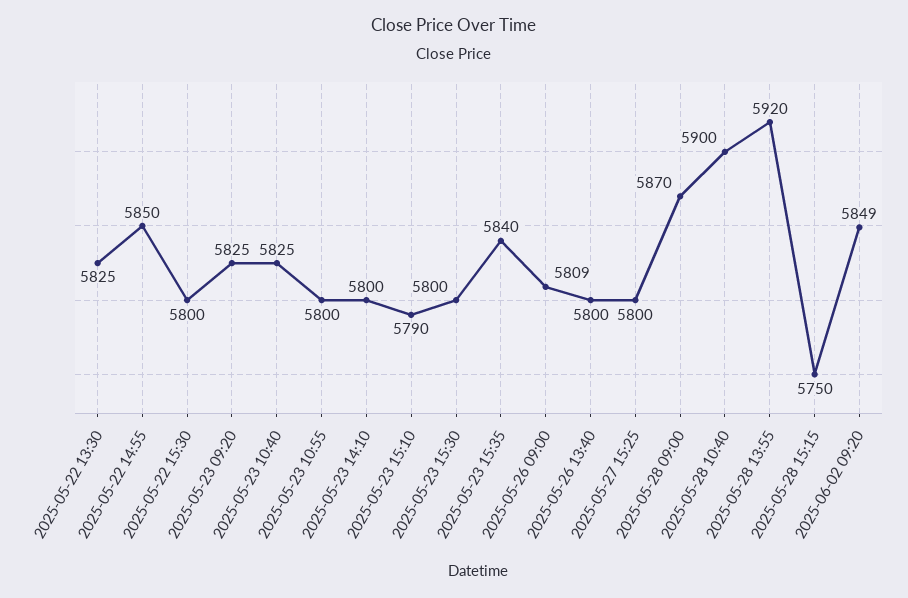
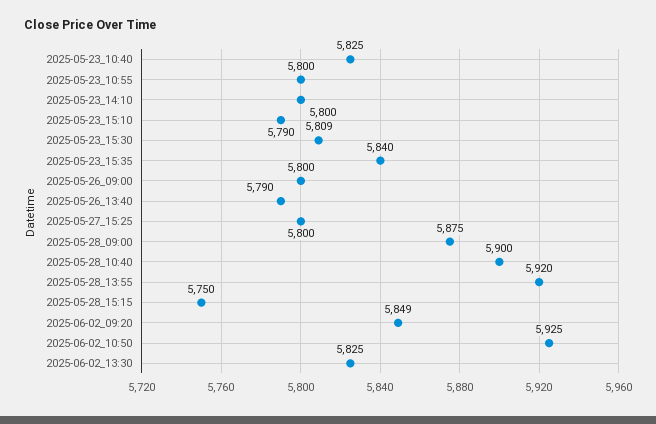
2025-05-22 13:30: 5825 -> none
2025-05-22 14:55: 5850 -> none
2025-05-22 15:30: 5800 -> none
2025-05-23 09:20: 5825 -> none
2025-05-23 15:30: 5800 -> 5809
2025-05-26 09:00: 5809 -> 5800
2025-05-26 13:40: 5800 -> 5790
2025-05-28 09:00: 5870 -> 5875
2025-06-02_10:50: none -> 5925
2025-06-02_13:30: none -> 5825

